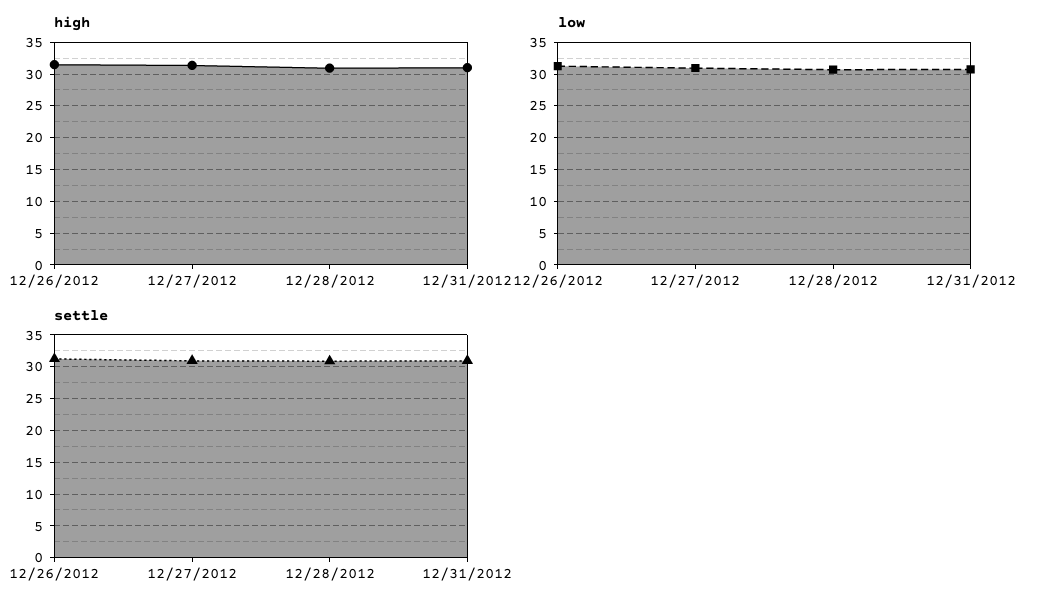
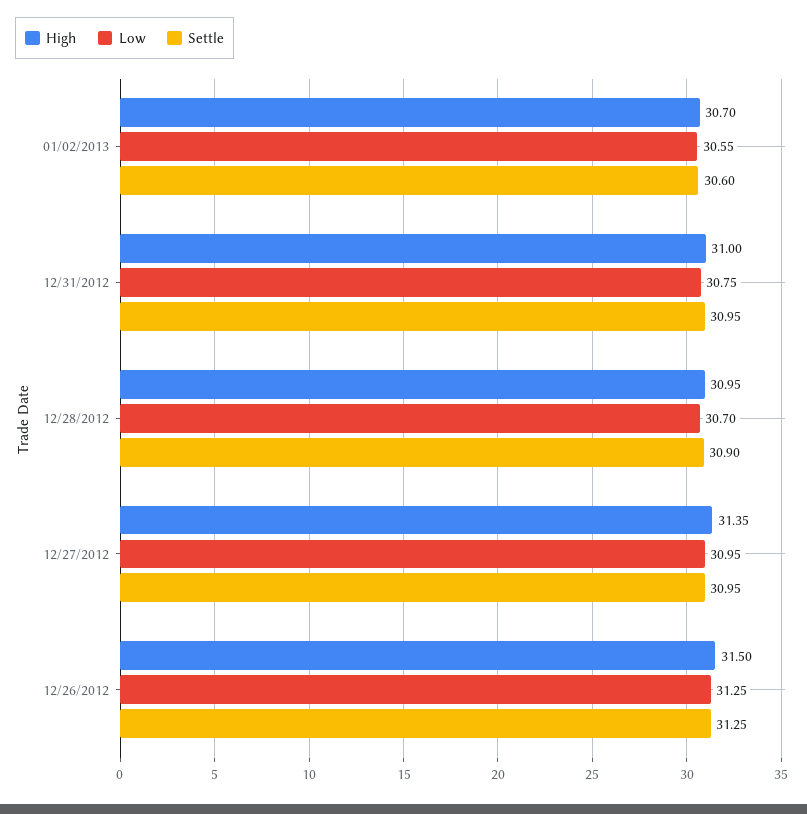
high, 01/02/2013: none -> 30.7
low, 01/02/2013: none -> 30.55
settle, 01/02/2013: none -> 30.6

